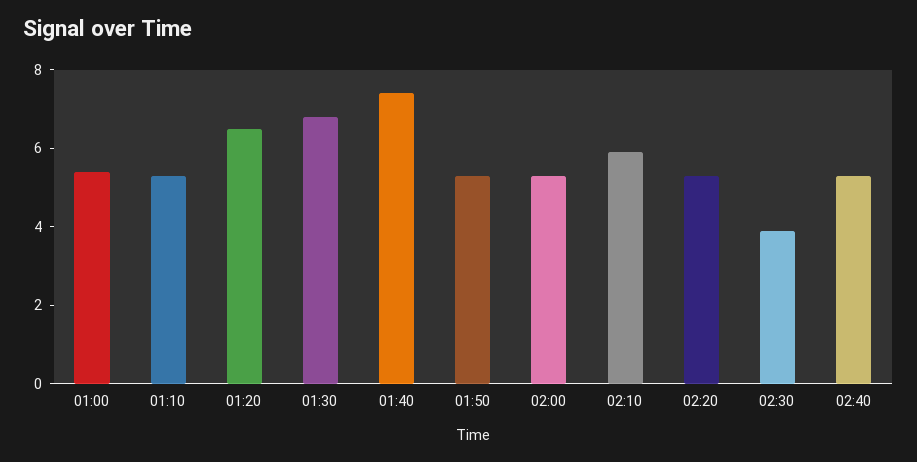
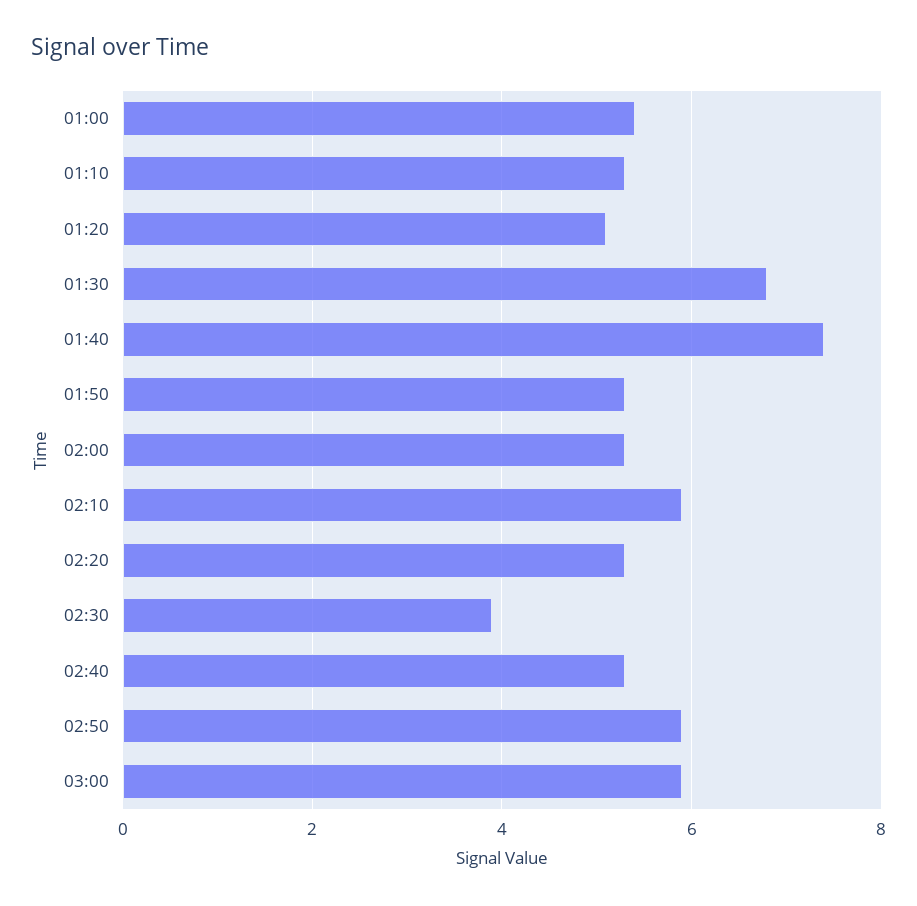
01:20: 6.5 -> 5
02:50: none -> 6
03:00: none -> 6

